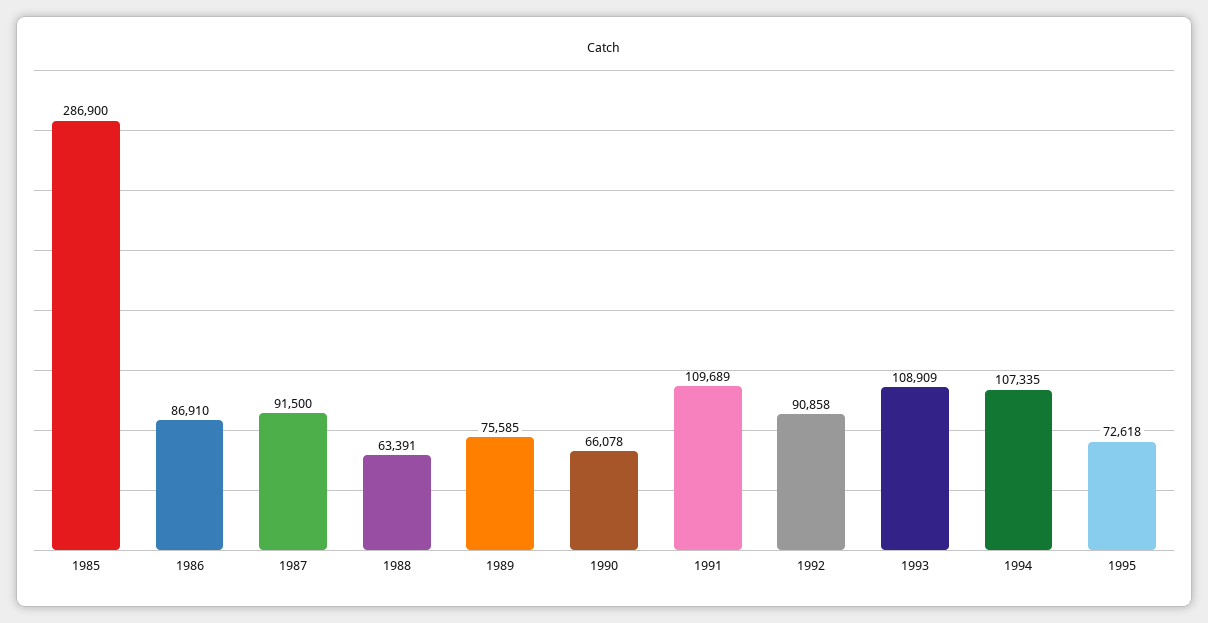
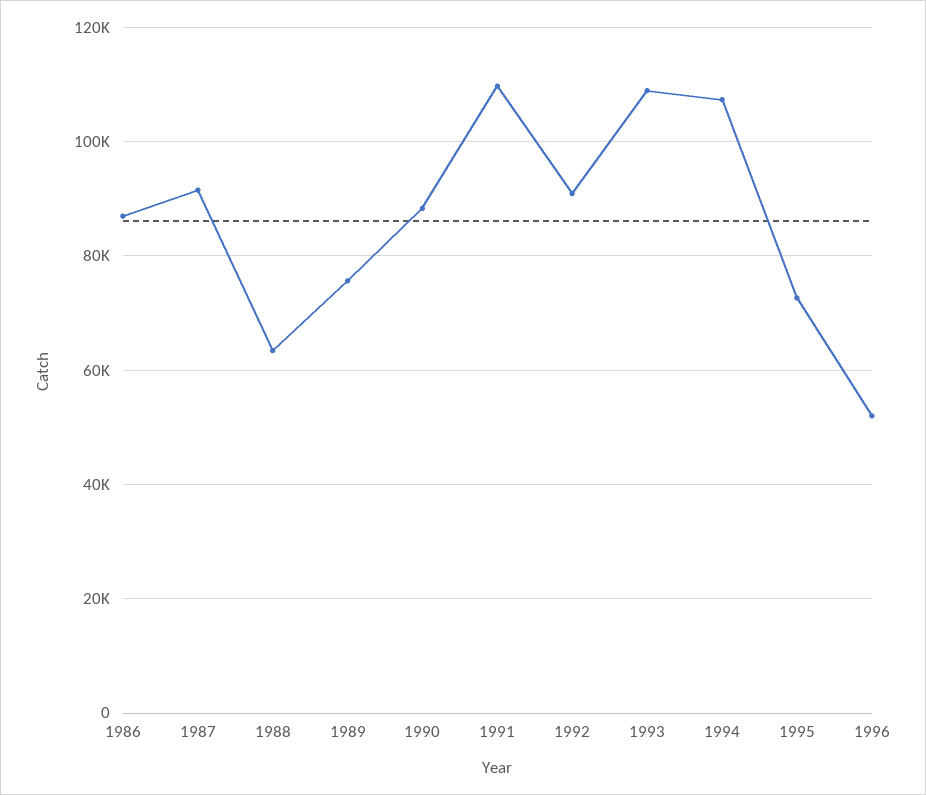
1985: 286900 -> none
1990: 66078 -> 88000
1996: none -> 52000

